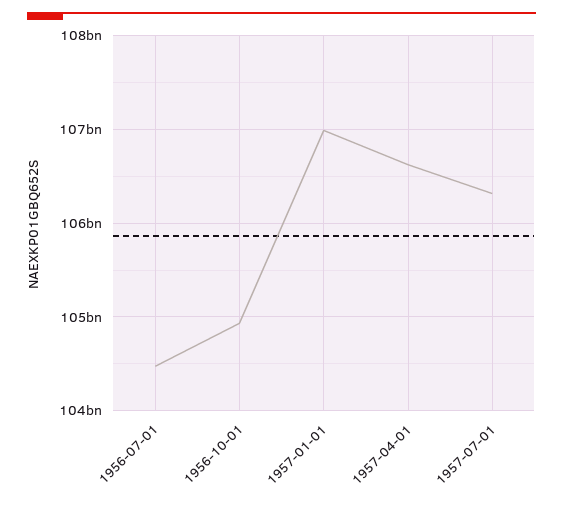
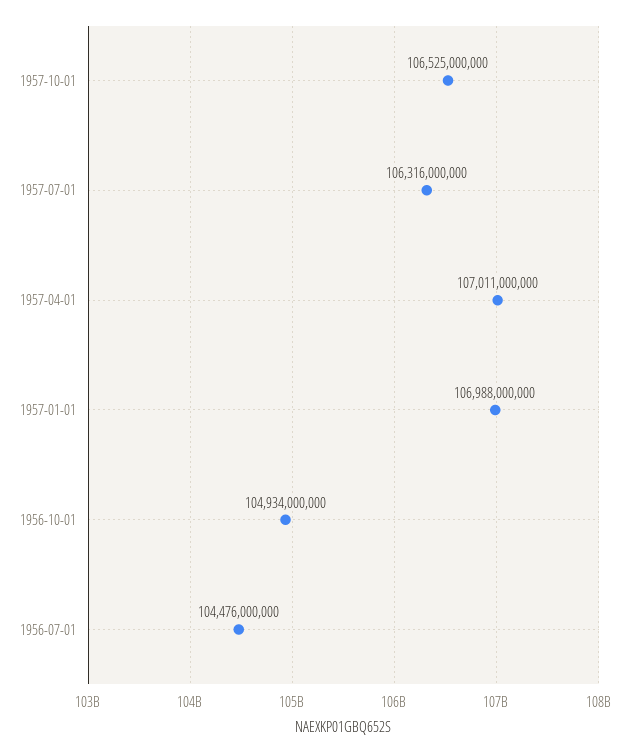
1957-04-01: 106600000000 -> 107011000000
1957-10-01: none -> 106525000000

